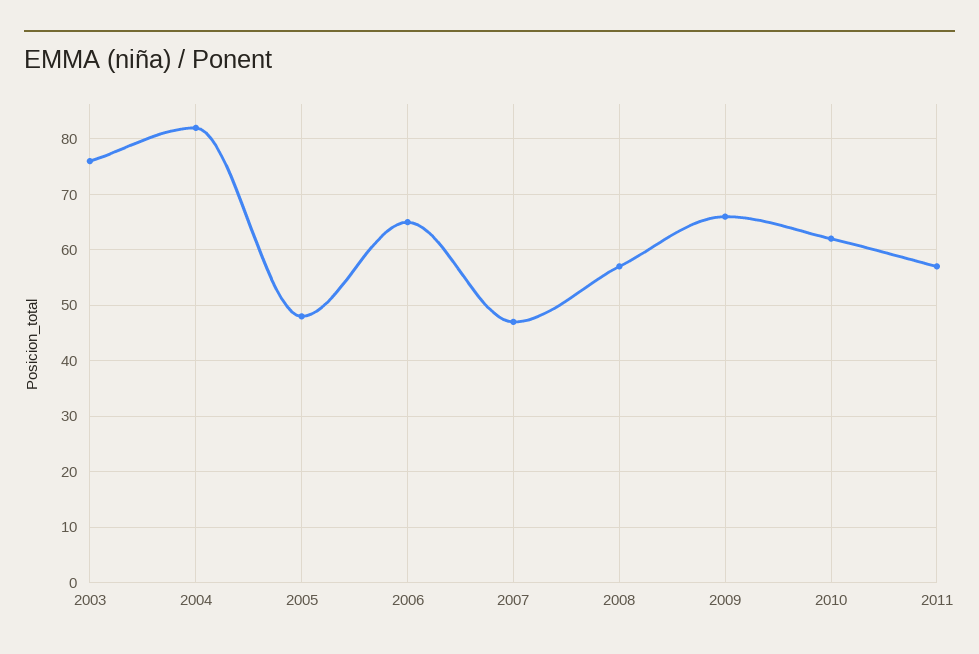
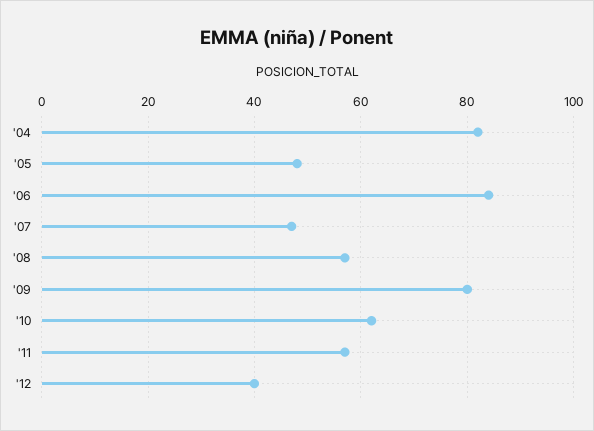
2003: 75 -> none
2006: 65 -> 85
2009: 65 -> 80
'12: none -> 40

